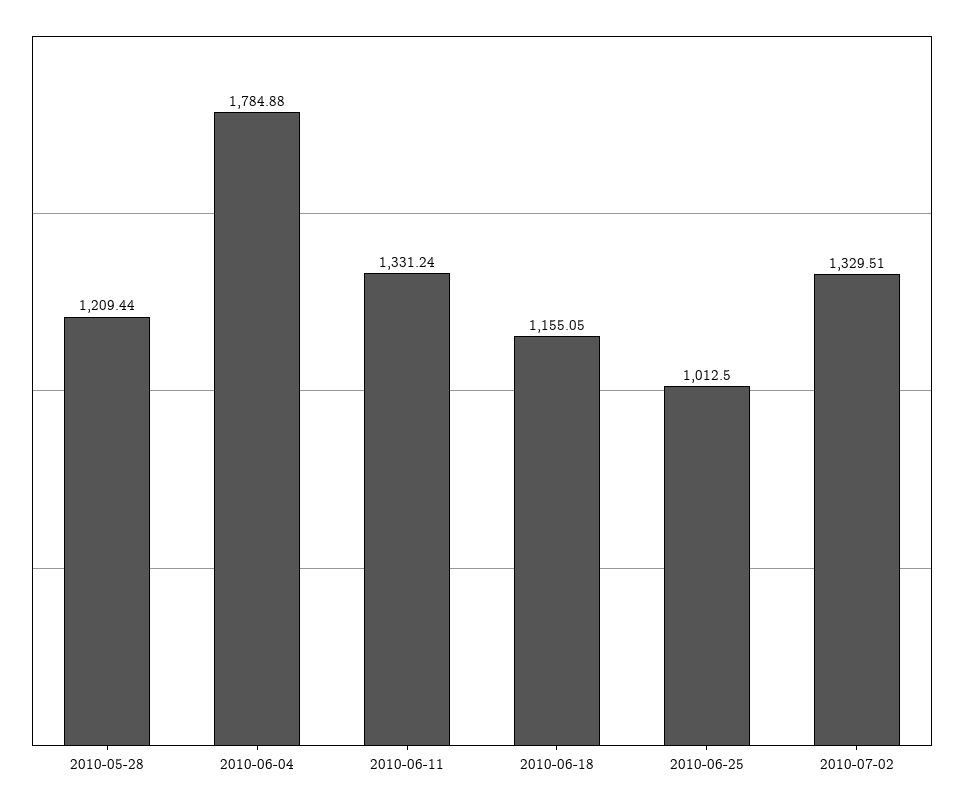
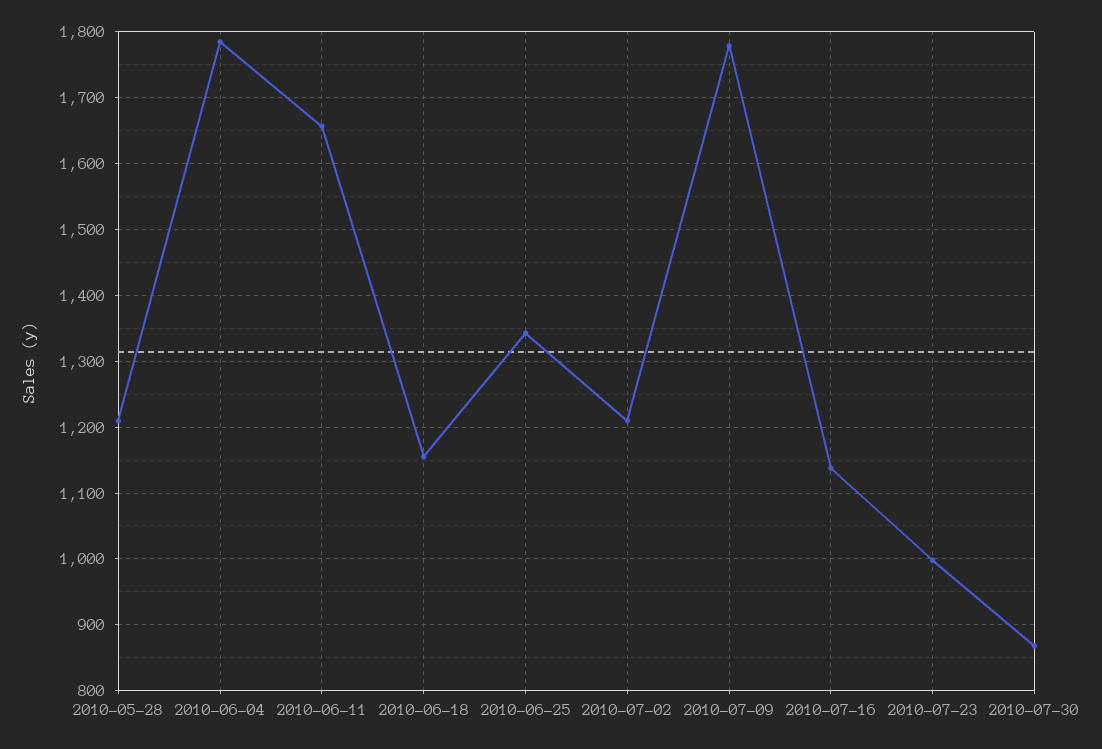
2010-06-11: 1331.24 -> 1660
2010-06-25: 1012.5 -> 1340
2010-07-02: 1329.51 -> 1210
2010-07-09: none -> 1780
2010-07-16: none -> 1140
2010-07-23: none -> 1000
2010-07-30: none -> 870

